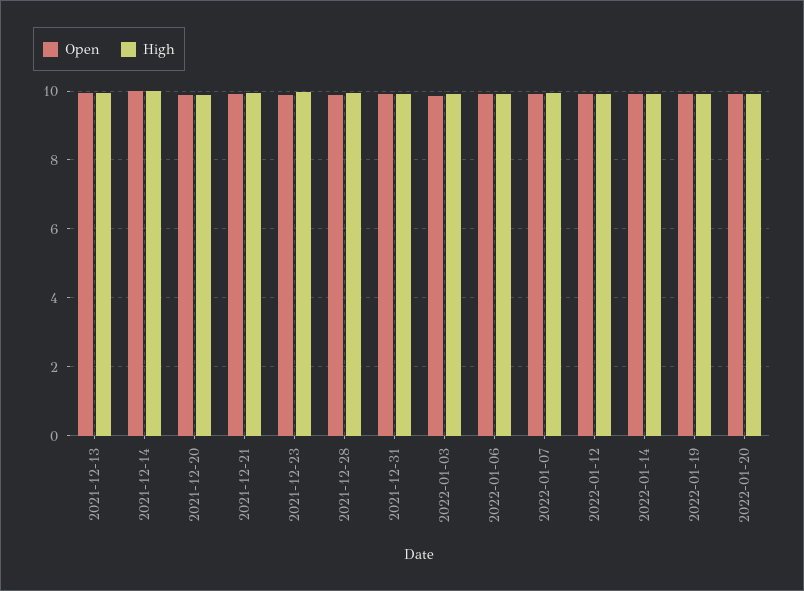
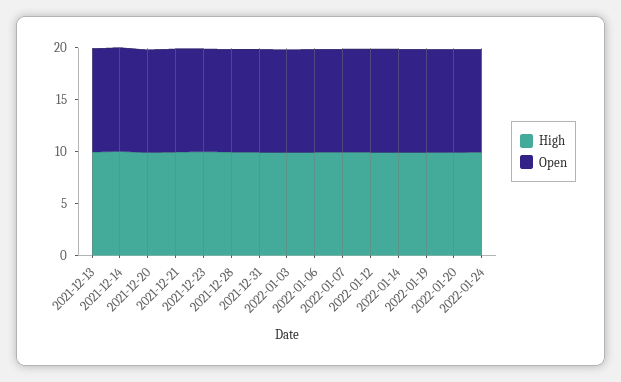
High, 2022-01-24: none -> 10
Open, 2022-01-24: none -> 10

